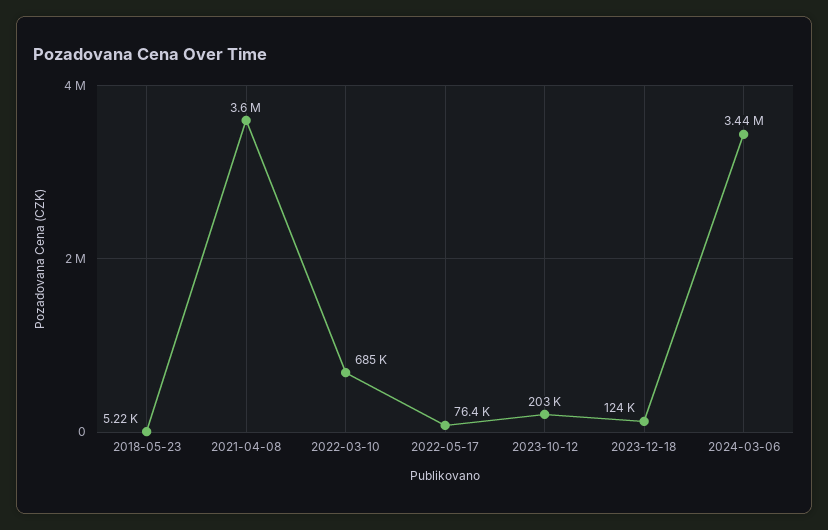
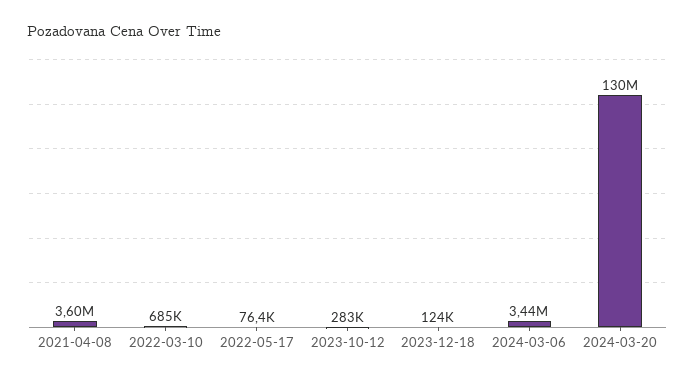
2018-05-23: 5220 -> none
2023-10-12: 203000 -> 283000
2024-03-20: none -> 130000000

